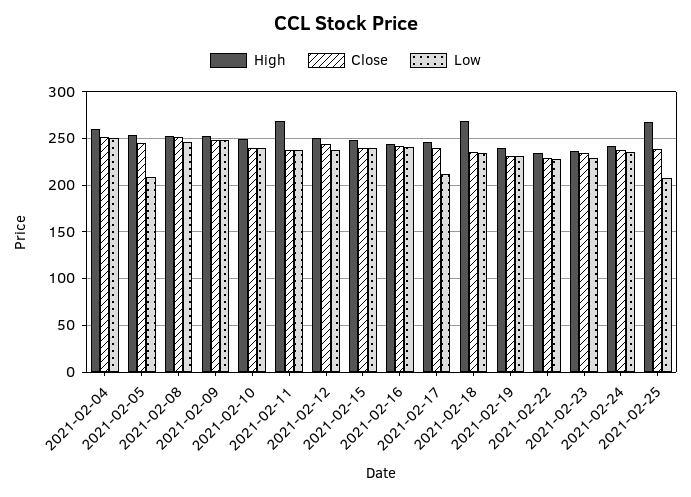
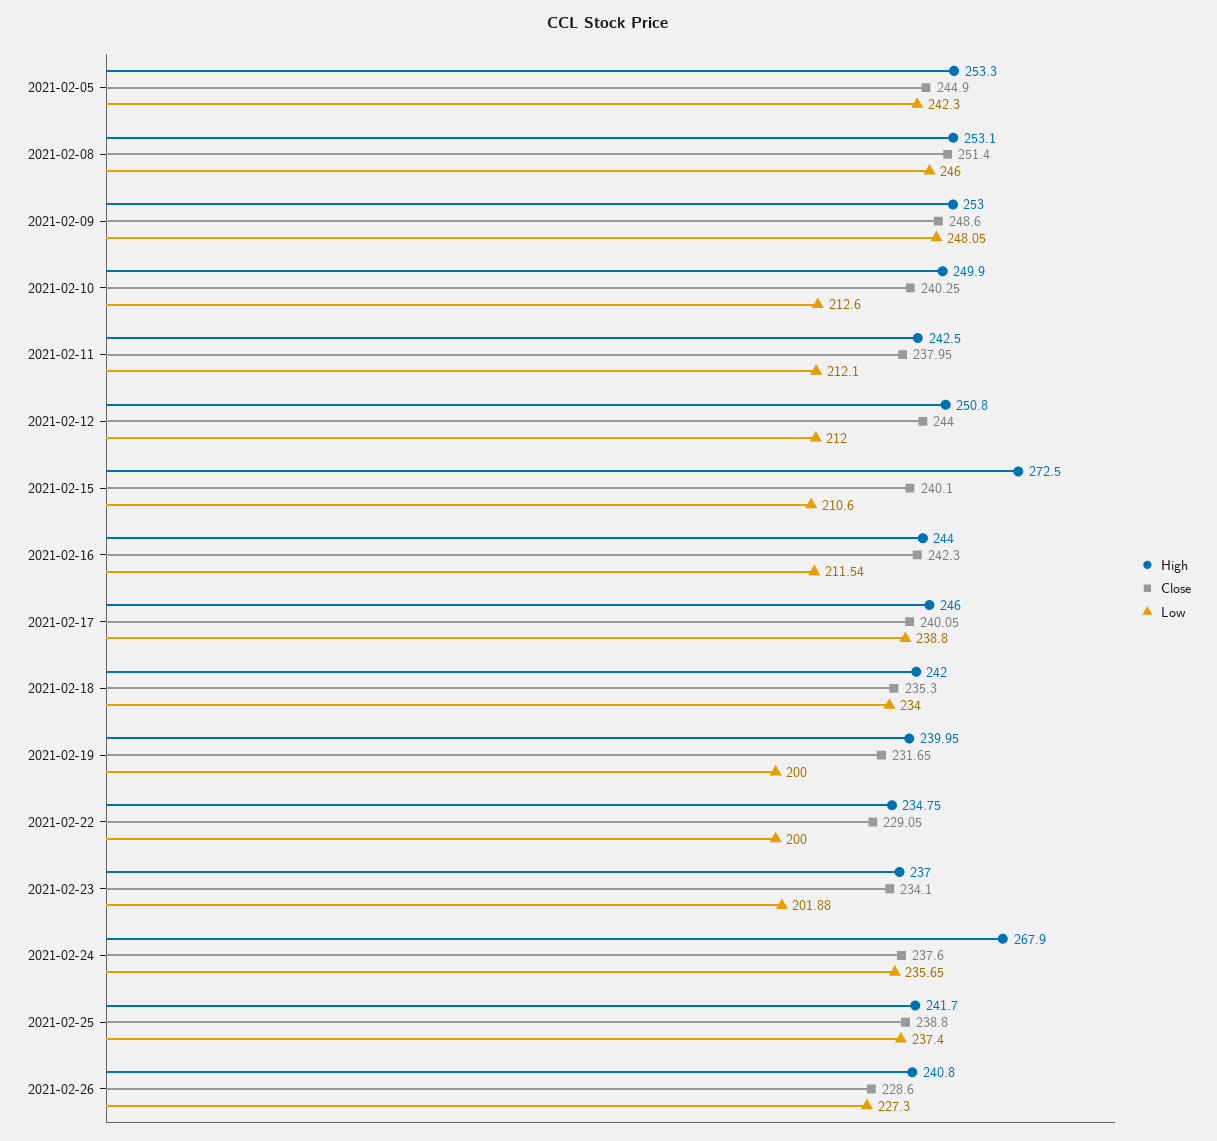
High, 2021-02-04: 260 -> none
Close, 2021-02-04: 250 -> none
Low, 2021-02-04: 250 -> none
Low, 2021-02-05: 210 -> 242.3
Low, 2021-02-10: 240 -> 212.6
High, 2021-02-11: 270 -> 242.5
Low, 2021-02-11: 240 -> 212.1
Low, 2021-02-12: 240 -> 212
High, 2021-02-15: 250 -> 272.5
Low, 2021-02-15: 240 -> 210.6
Low, 2021-02-16: 240 -> 211.54
Low, 2021-02-17: 210 -> 238.8
High, 2021-02-18: 270 -> 242
Low, 2021-02-19: 230 -> 200
Low, 2021-02-22: 230 -> 200
Low, 2021-02-23: 230 -> 201.88
High, 2021-02-24: 240 -> 267.9
High, 2021-02-25: 270 -> 241.7
Low, 2021-02-25: 210 -> 237.4
High, 2021-02-26: none -> 240.8
Close, 2021-02-26: none -> 228.6
Low, 2021-02-26: none -> 227.3

